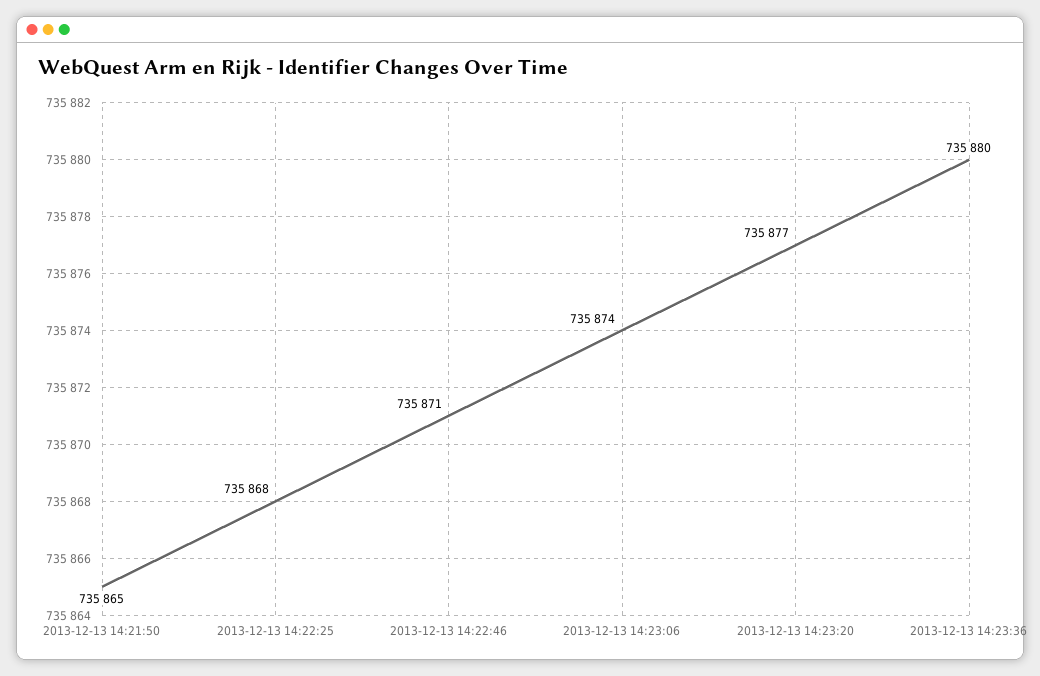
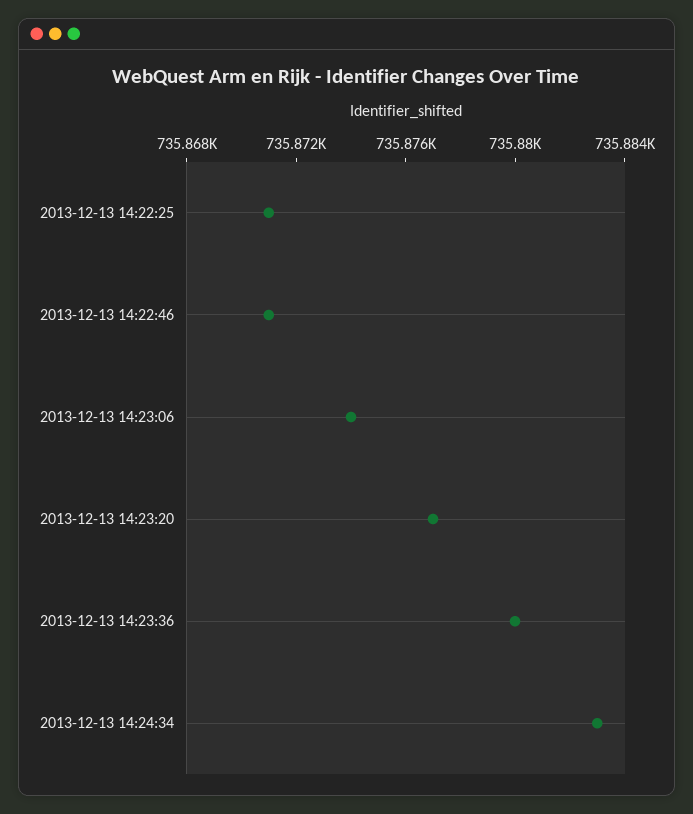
2013-12-13 14:21:50: 735865 -> none
2013-12-13 14:22:25: 735868 -> 735871
2013-12-13 14:24:34: none -> 735883

